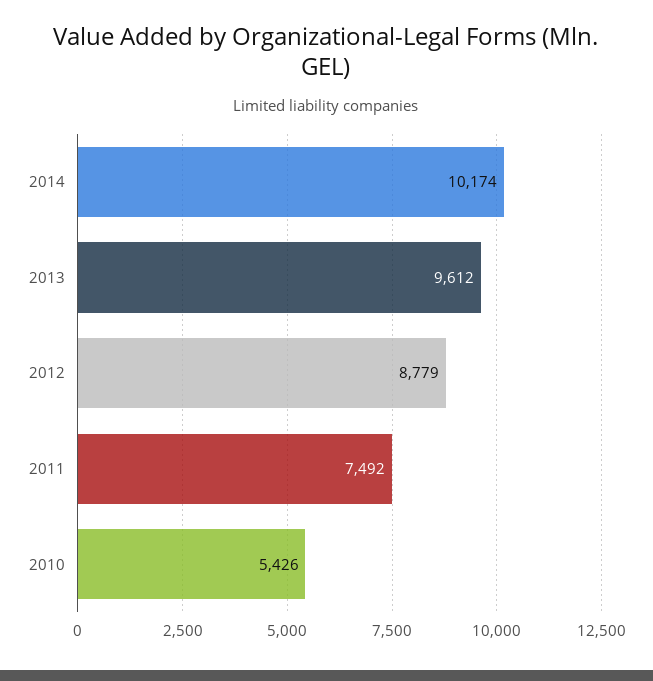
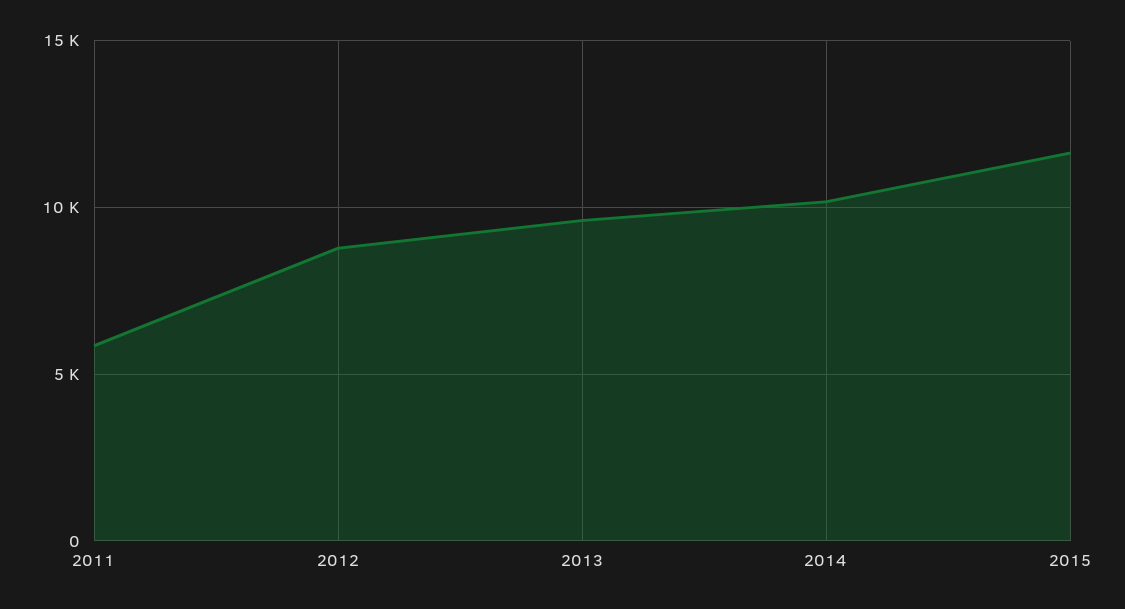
2011: 7492 -> 6000
2010: 5426 -> none
2015: none -> 11500

